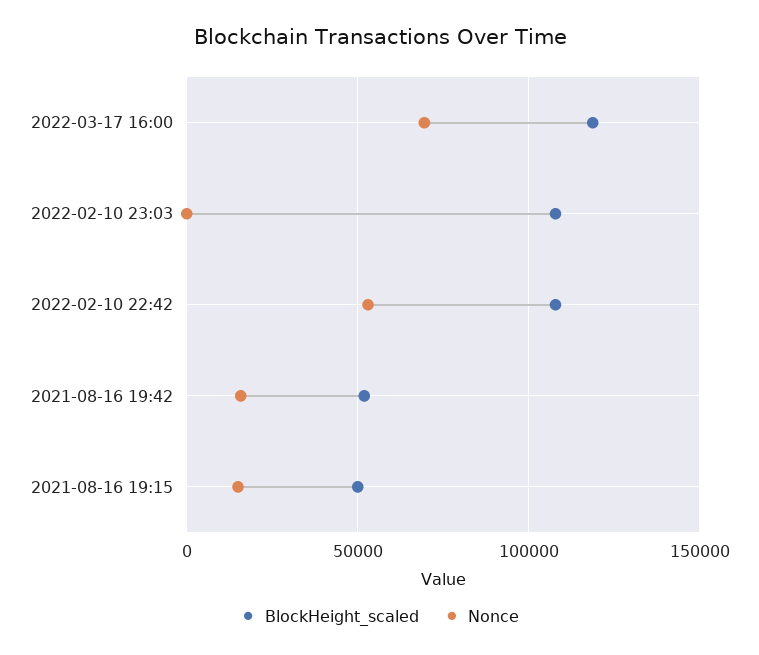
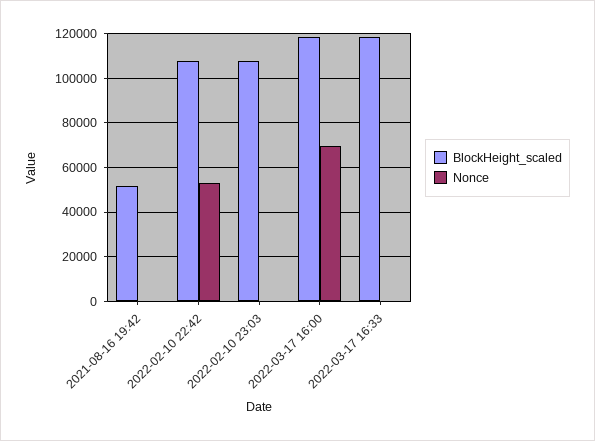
Nonce, 2021-08-16 19:42: 15000 -> 0
BlockHeight_scaled, 2021-08-16 19:15: 50000 -> none
Nonce, 2021-08-16 19:15: 15000 -> none
BlockHeight_scaled, 2022-03-17 16:33: none -> 120000
Nonce, 2022-03-17 16:33: none -> 0

